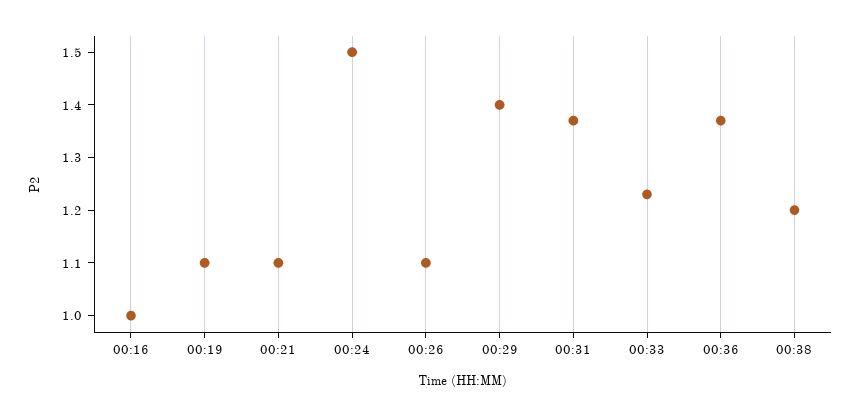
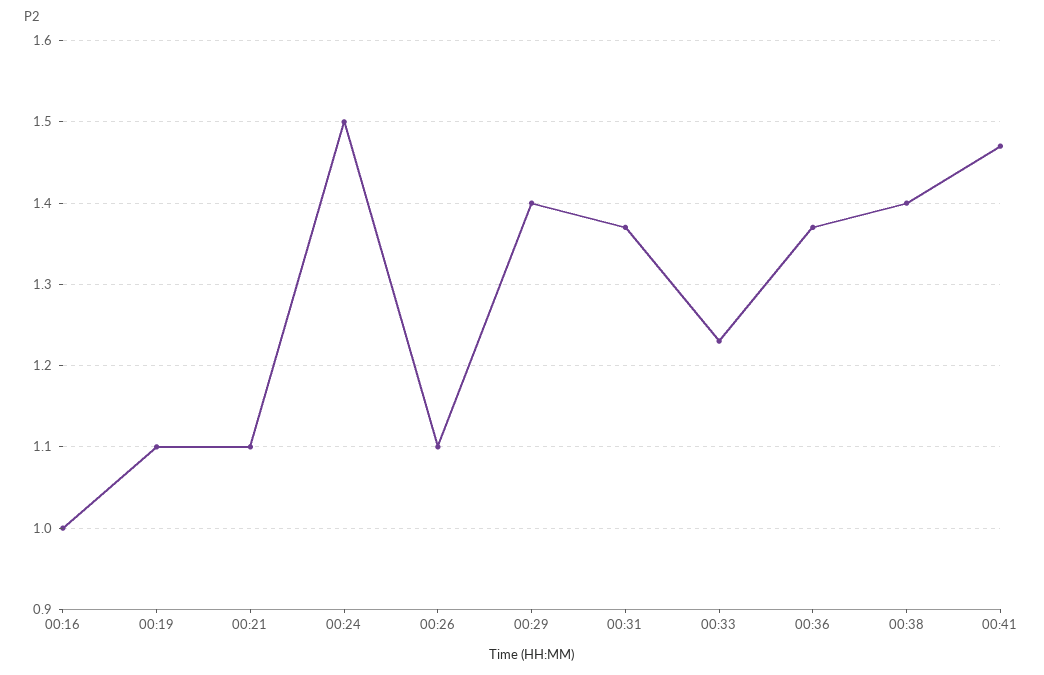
00:38: 1.2 -> 1.4
00:41: none -> 1.47

